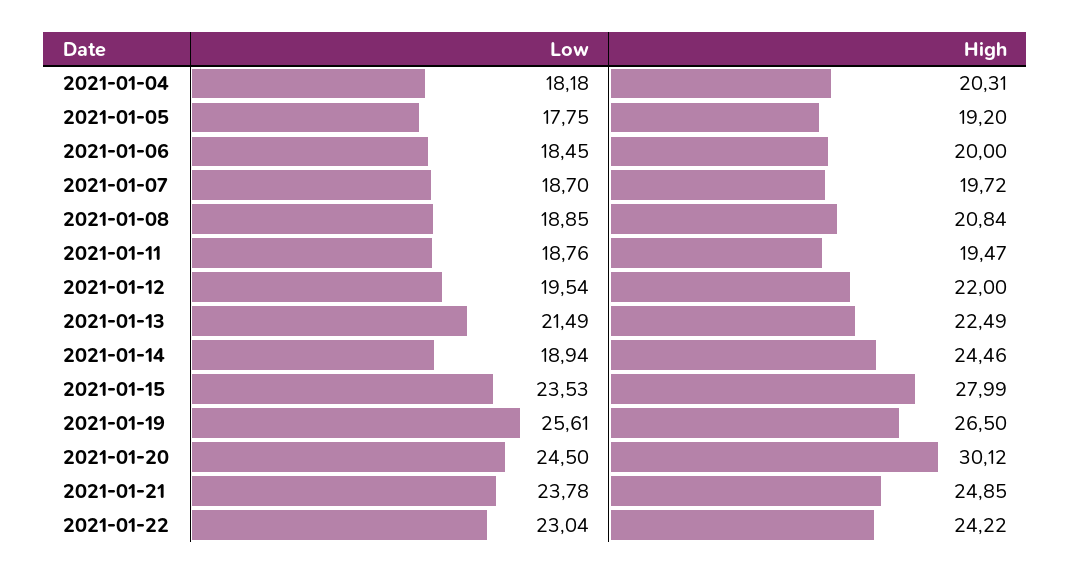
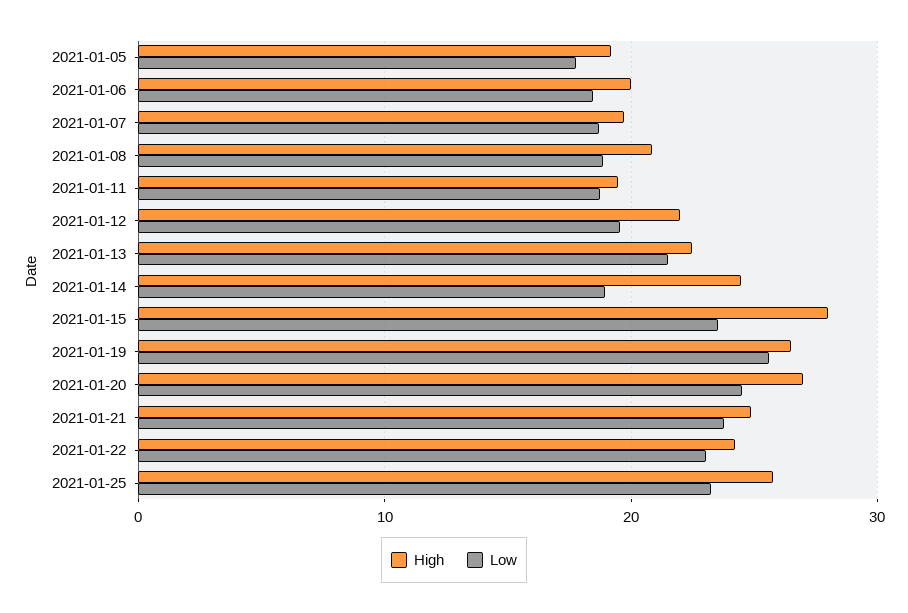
Low, 2021-01-04: 18.18 -> none
High, 2021-01-04: 20.31 -> none
High, 2021-01-20: 30.12 -> 27
High, 2021-01-25: none -> 26
Low, 2021-01-25: none -> 23

